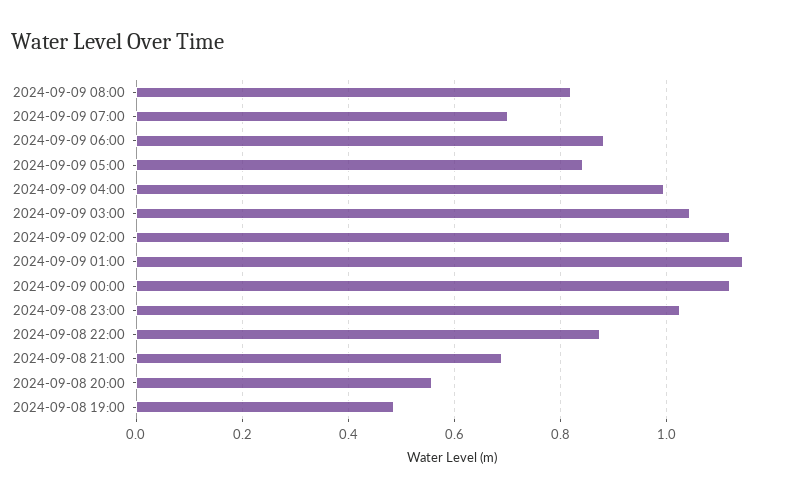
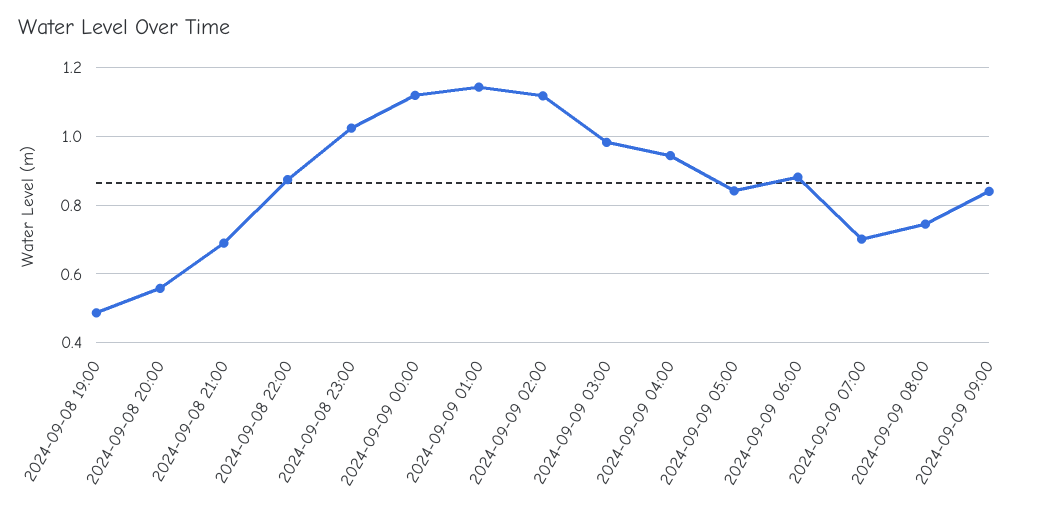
2024-09-09 08:00: 0.82 -> 0.74
2024-09-09 04:00: 1 -> 0.94
2024-09-09 03:00: 1.04 -> 0.98
2024-09-09 09:00: none -> 0.84

